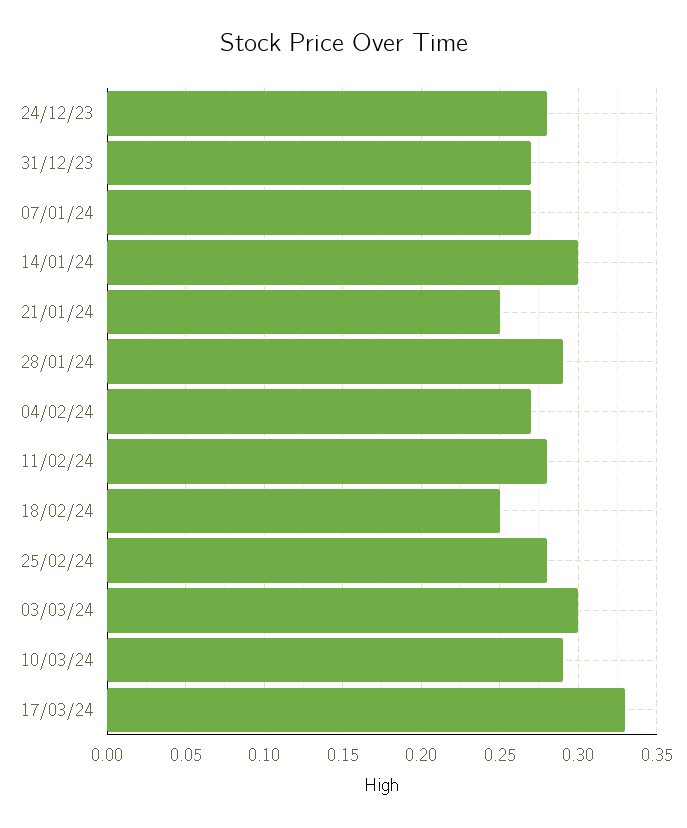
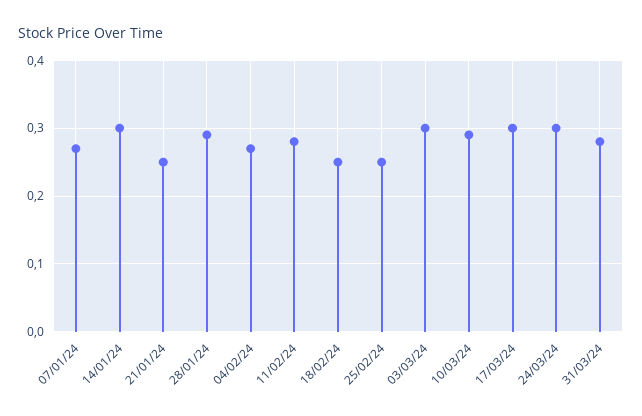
24/12/23: 0.28 -> none
31/12/23: 0.27 -> none
25/02/24: 0.28 -> 0.25
17/03/24: 0.33 -> 0.3
24/03/24: none -> 0.3
31/03/24: none -> 0.28

